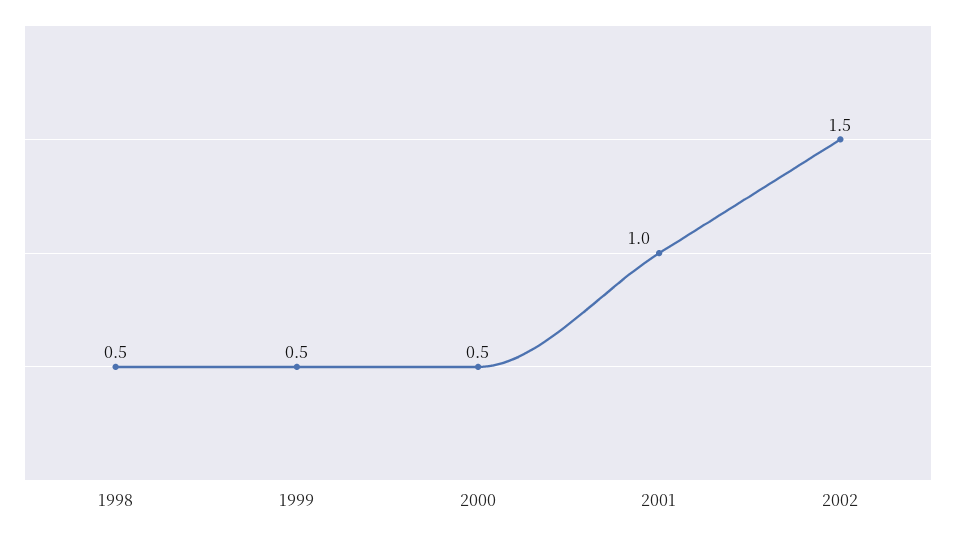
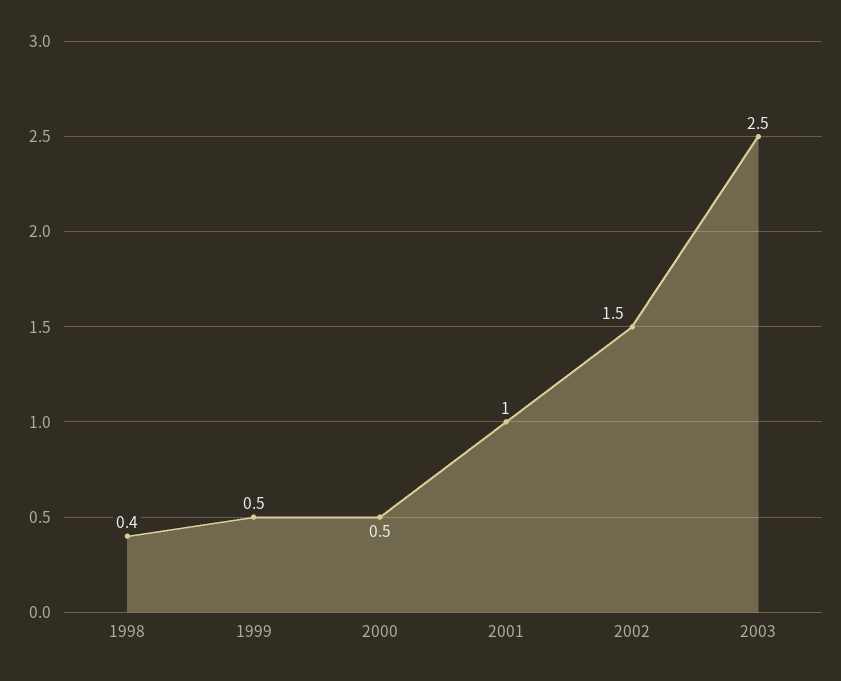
1998: 0.5 -> 0.4
2003: none -> 2.5

